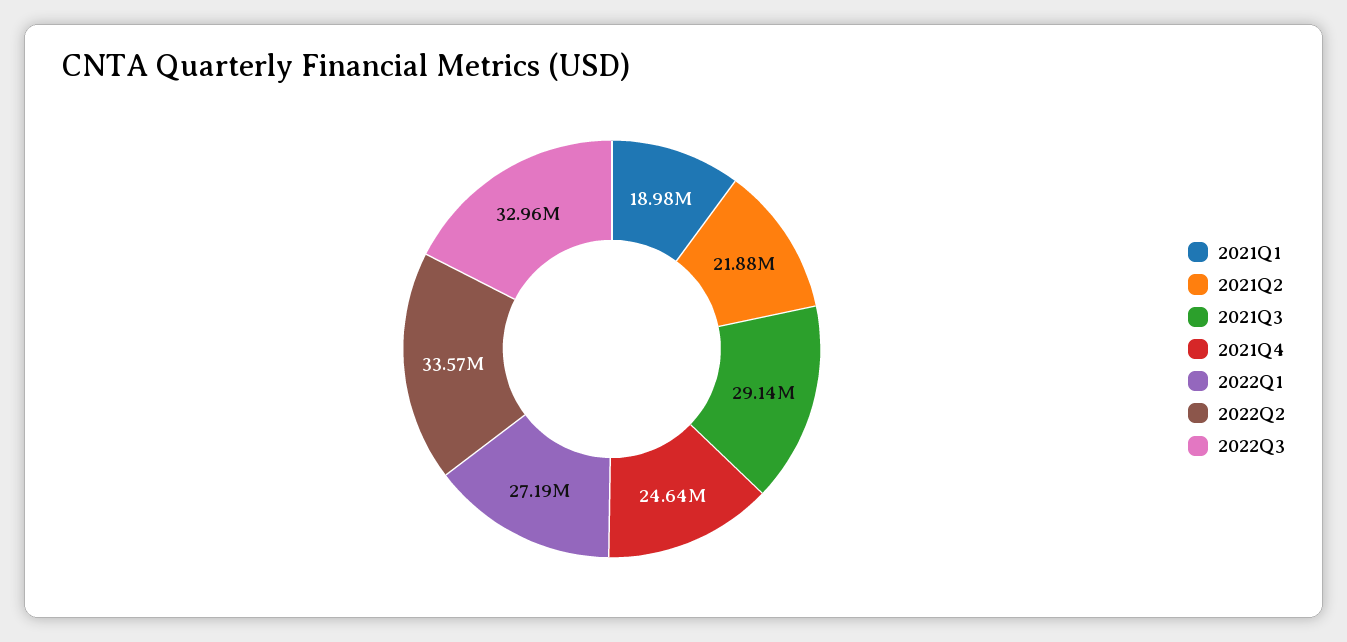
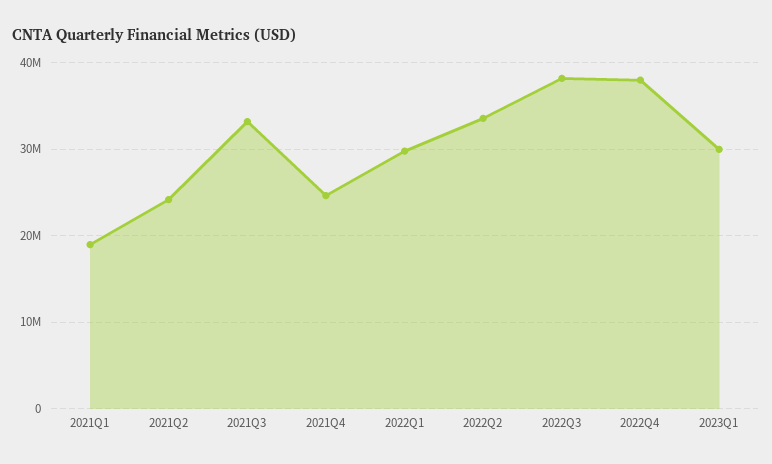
2021Q2: 21880000 -> 24000000
2021Q3: 29140000 -> 33000000
2022Q1: 27190000 -> 30000000
2022Q3: 32960000 -> 38000000
2022Q4: none -> 38000000
2023Q1: none -> 30000000

